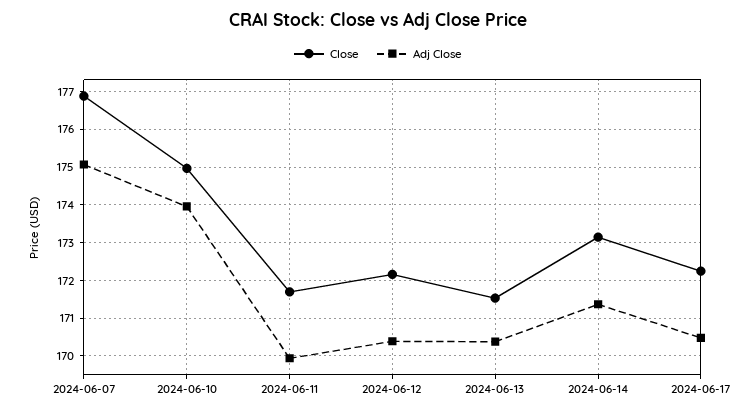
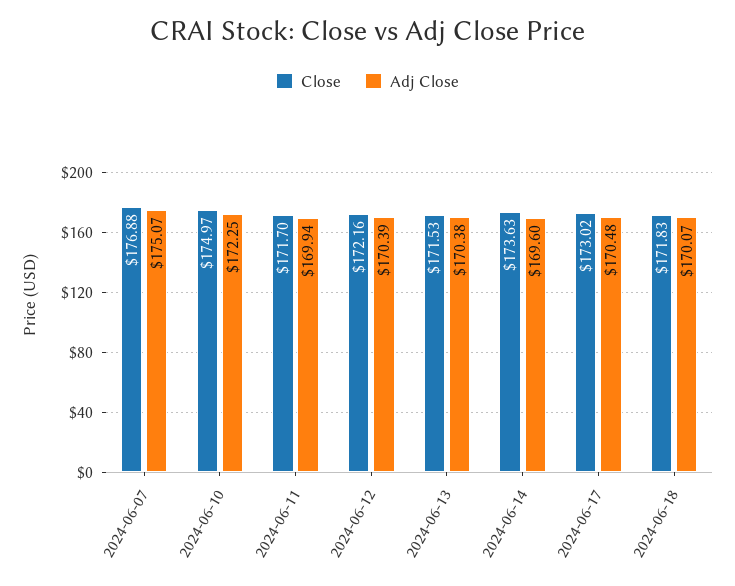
Adj Close, 2024-06-10: 174 -> 172.25
Close, 2024-06-14: 173.2 -> 173.63
Adj Close, 2024-06-14: 171.4 -> 169.6
Close, 2024-06-17: 172.2 -> 173.02
Close, 2024-06-18: none -> 171.83
Adj Close, 2024-06-18: none -> 170.07

